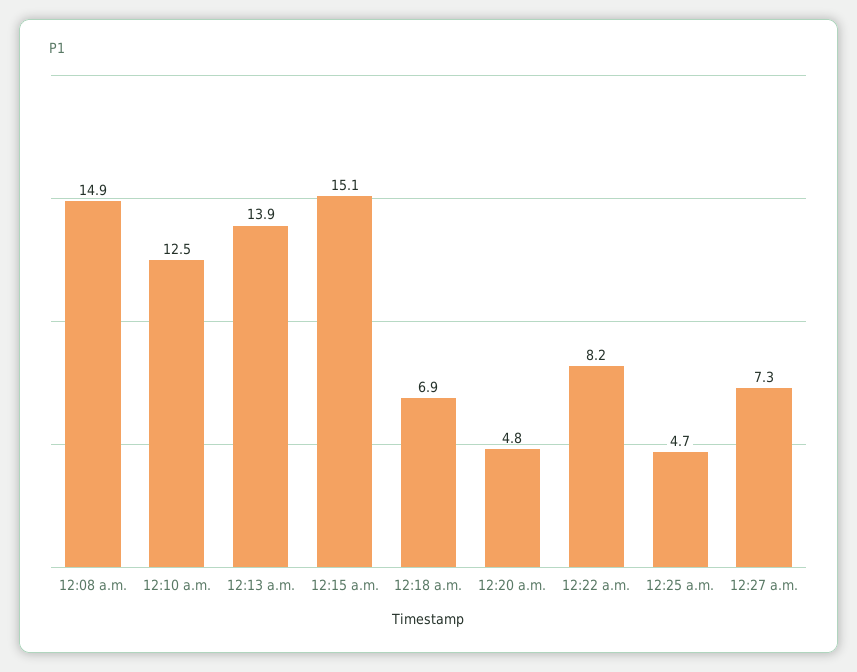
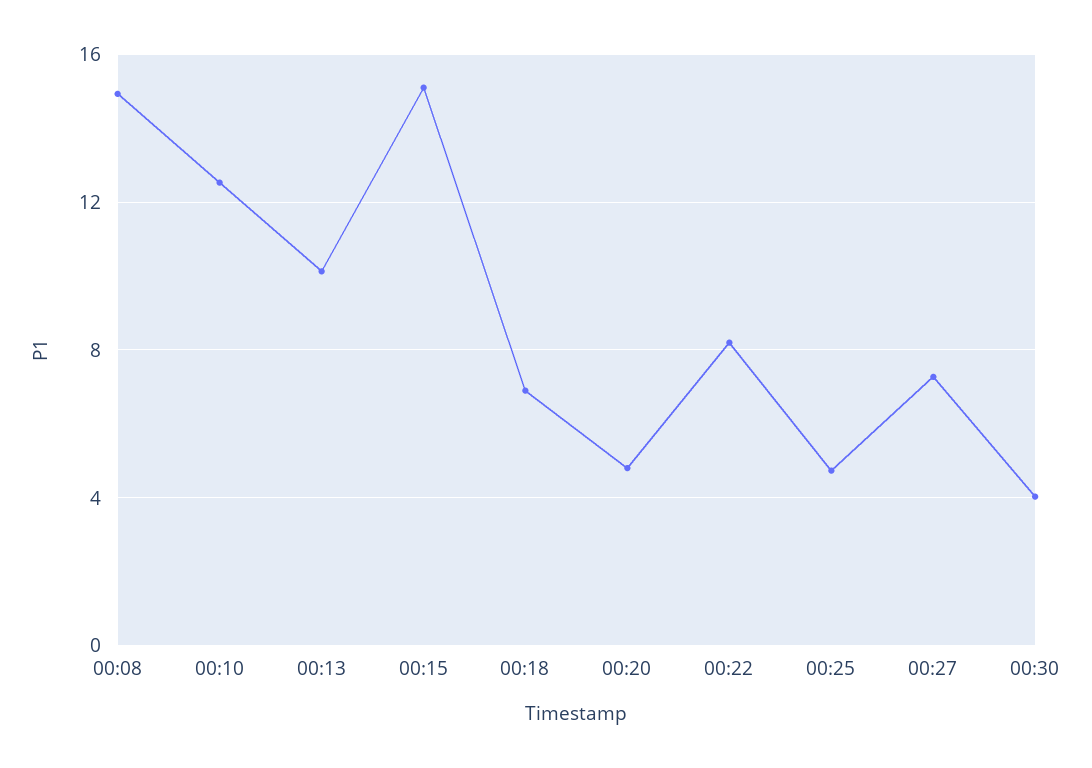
12:13 a.m.: 13.9 -> 10
00:30: none -> 4

